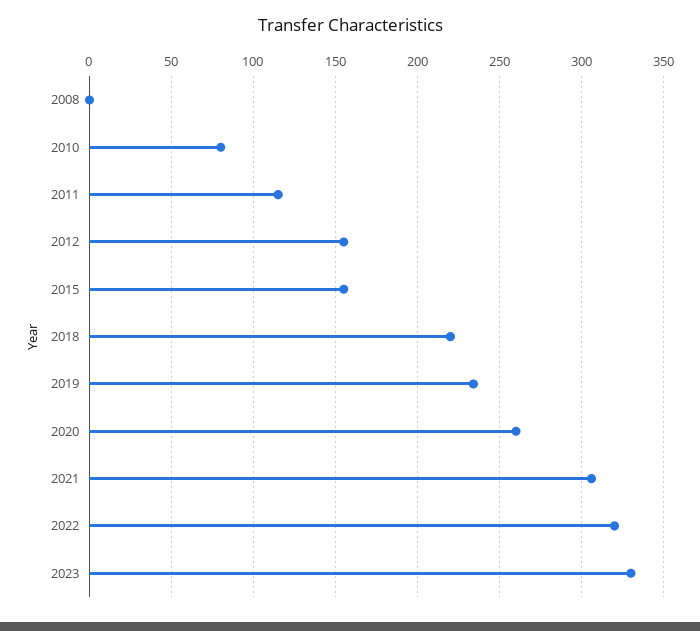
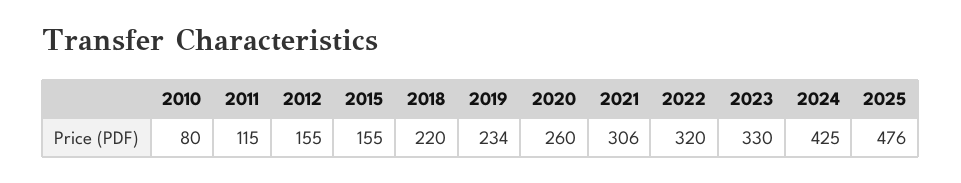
2008: 0 -> none
2024: none -> 425
2025: none -> 476

